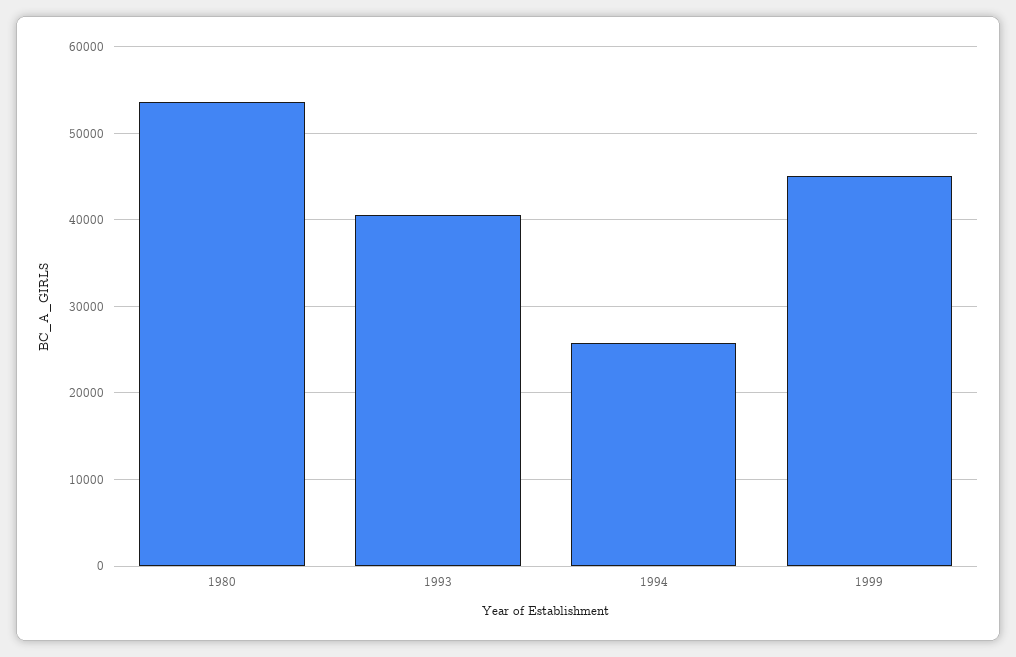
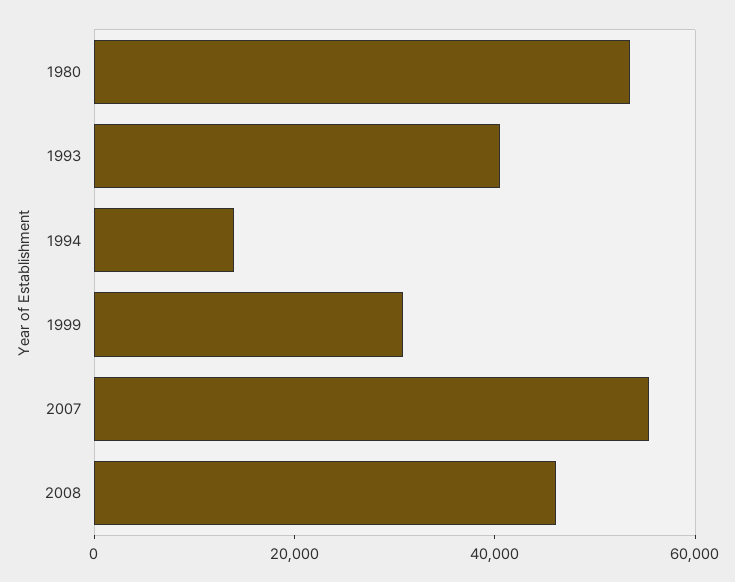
1994: 26000 -> 15000
1999: 45000 -> 30000
2007: none -> 55000
2008: none -> 45000

